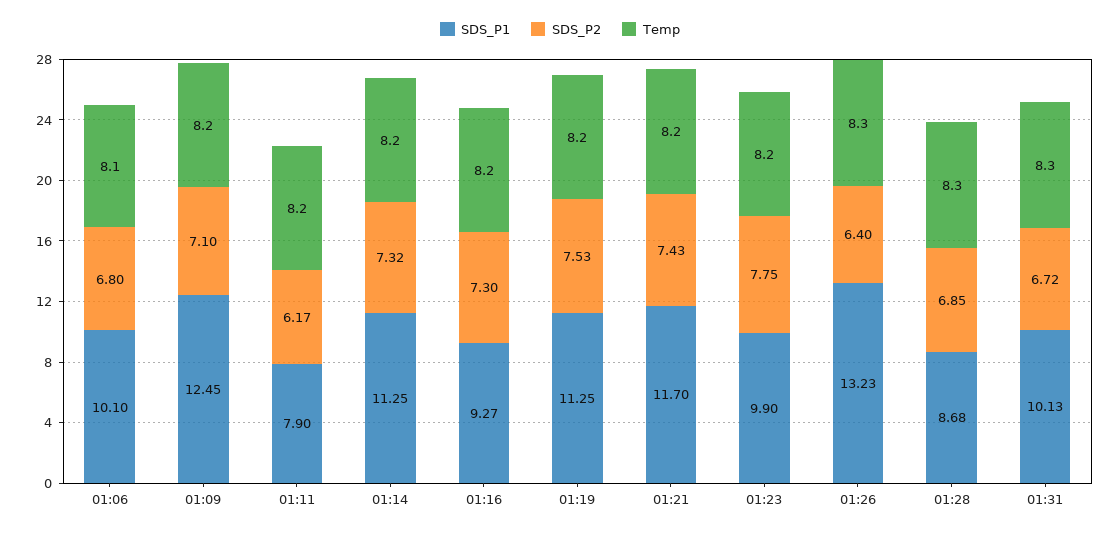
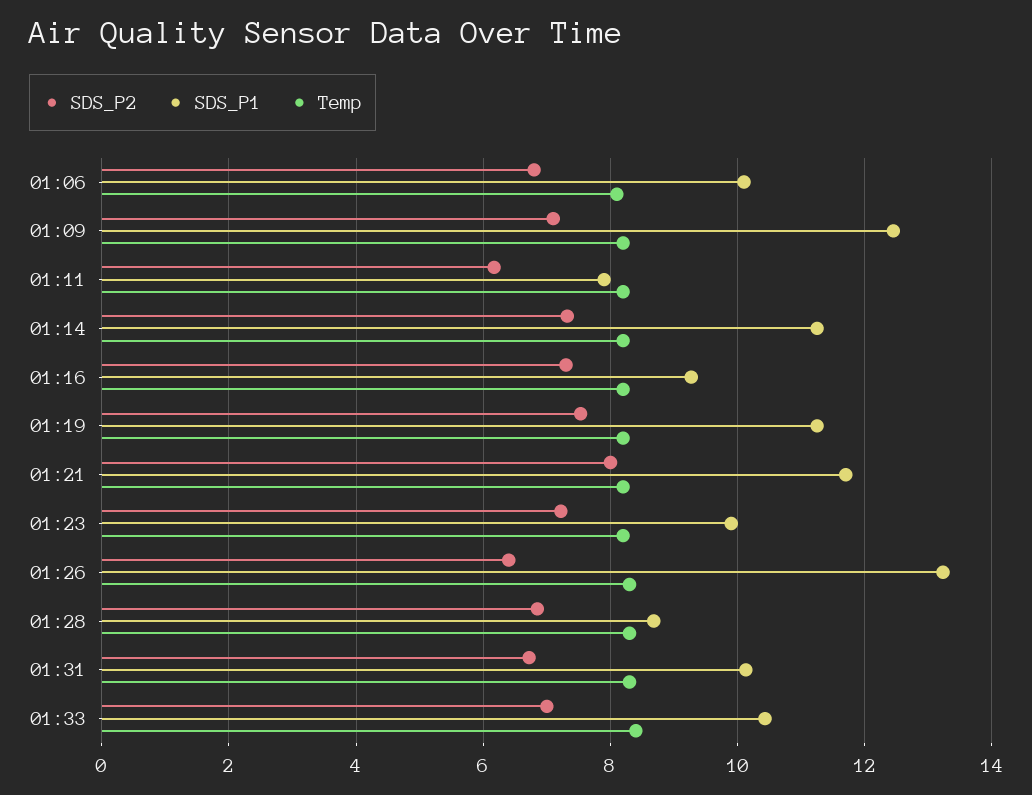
SDS_P2, 01:21: 7.43 -> 8
SDS_P2, 01:23: 7.75 -> 7.2
SDS_P2, 01:33: none -> 7
SDS_P1, 01:33: none -> 10.4
Temp, 01:33: none -> 8.4

